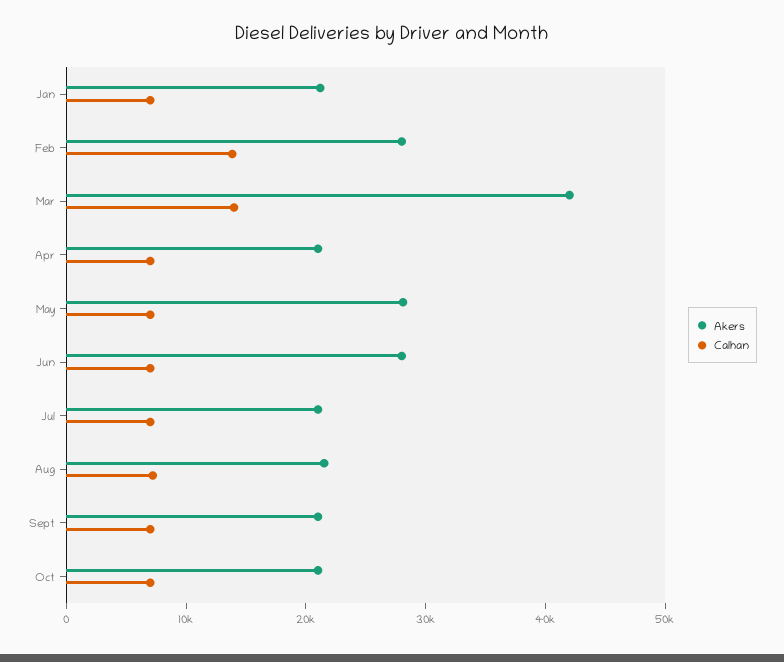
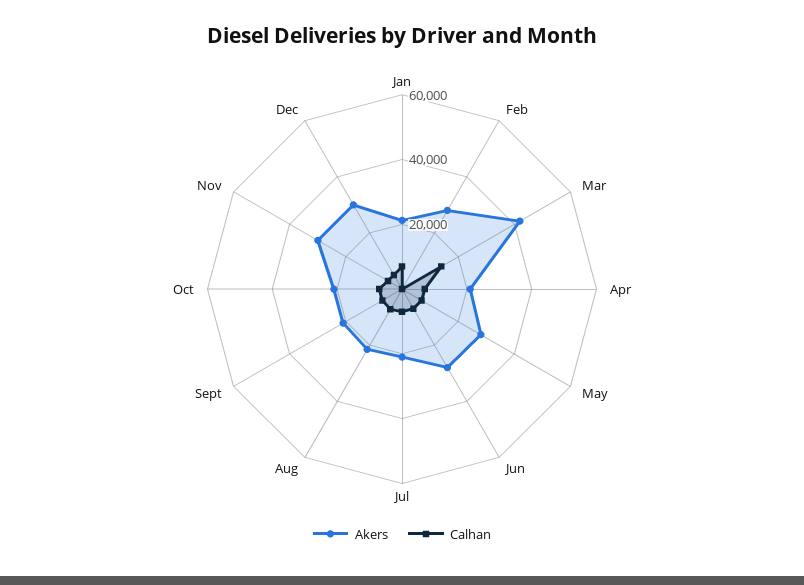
Calhan, Feb: 14000 -> 0
Akers, Nov: none -> 30000
Calhan, Nov: none -> 5000
Akers, Dec: none -> 30000
Calhan, Dec: none -> 5000

